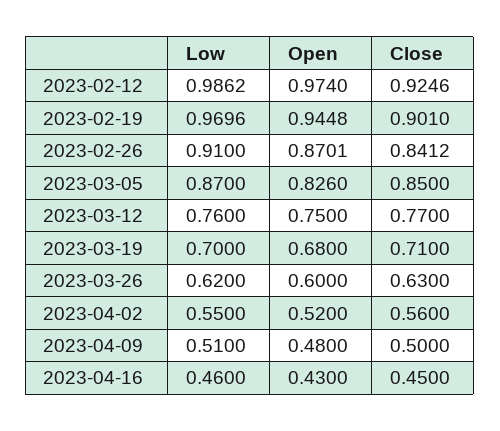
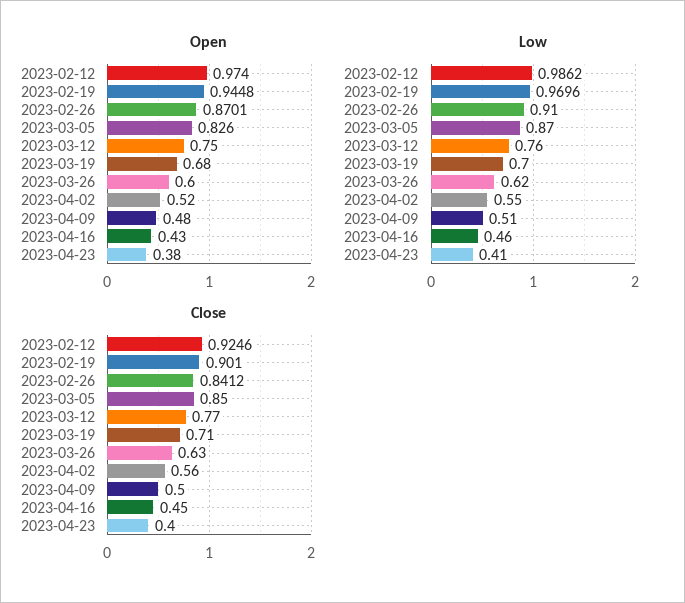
Open, 2023-04-23: none -> 0.38
Low, 2023-04-23: none -> 0.41
Close, 2023-04-23: none -> 0.4

